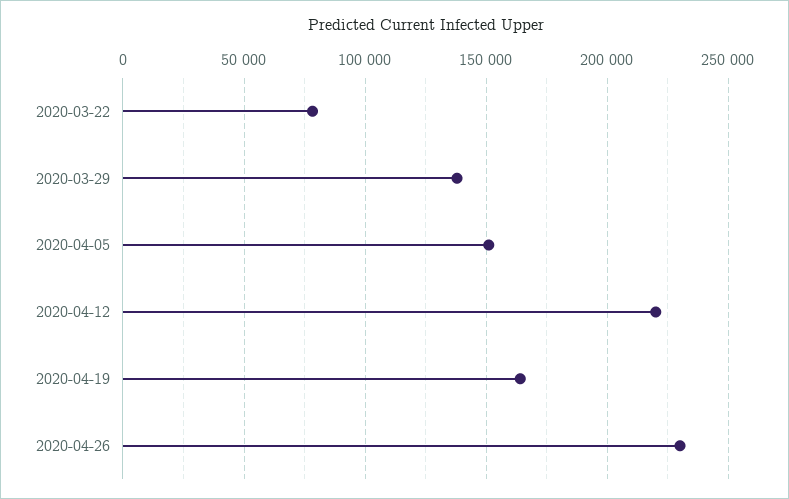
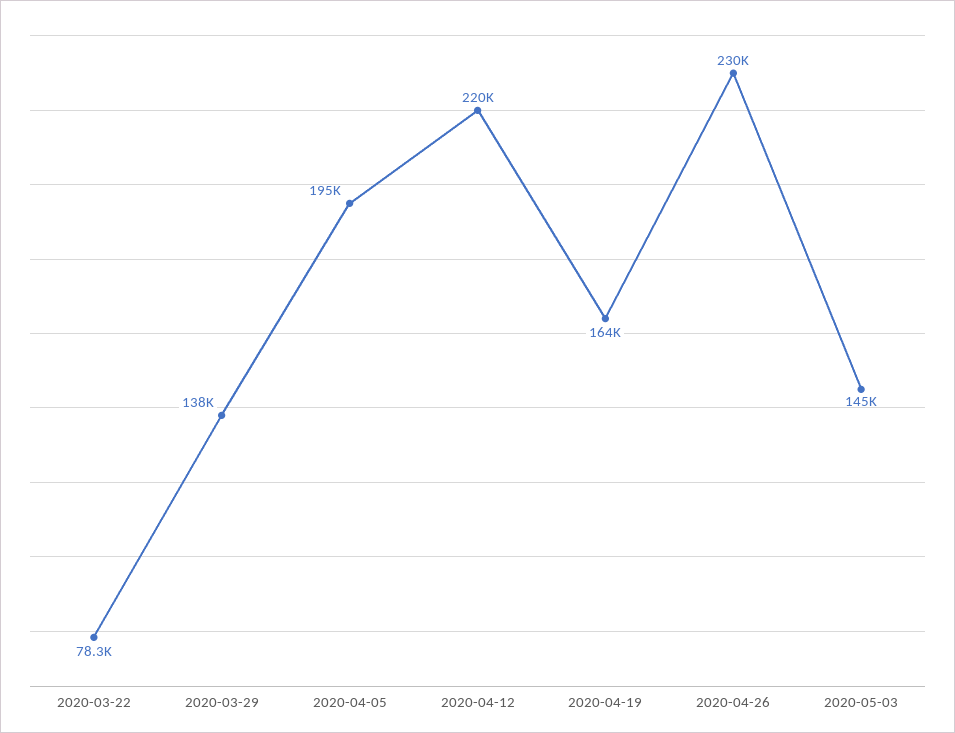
2020-04-05: 150000 -> 195000
2020-05-03: none -> 145000

